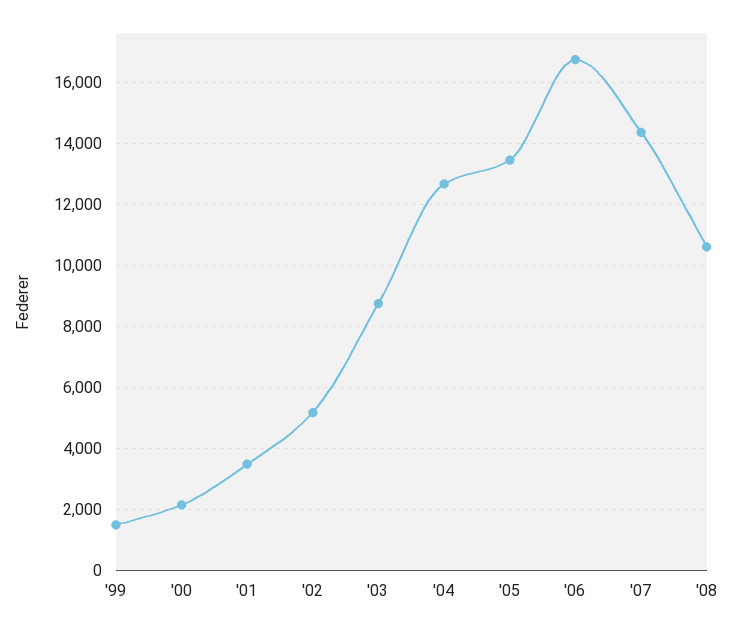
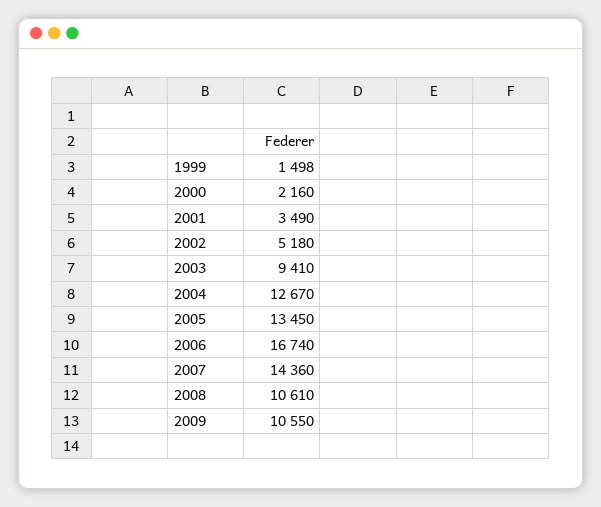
'03: 8800 -> 9410
2009: none -> 10550

